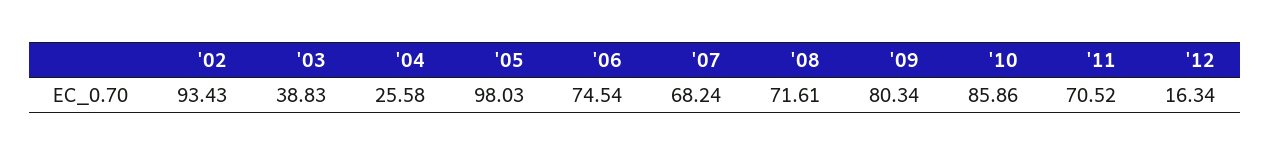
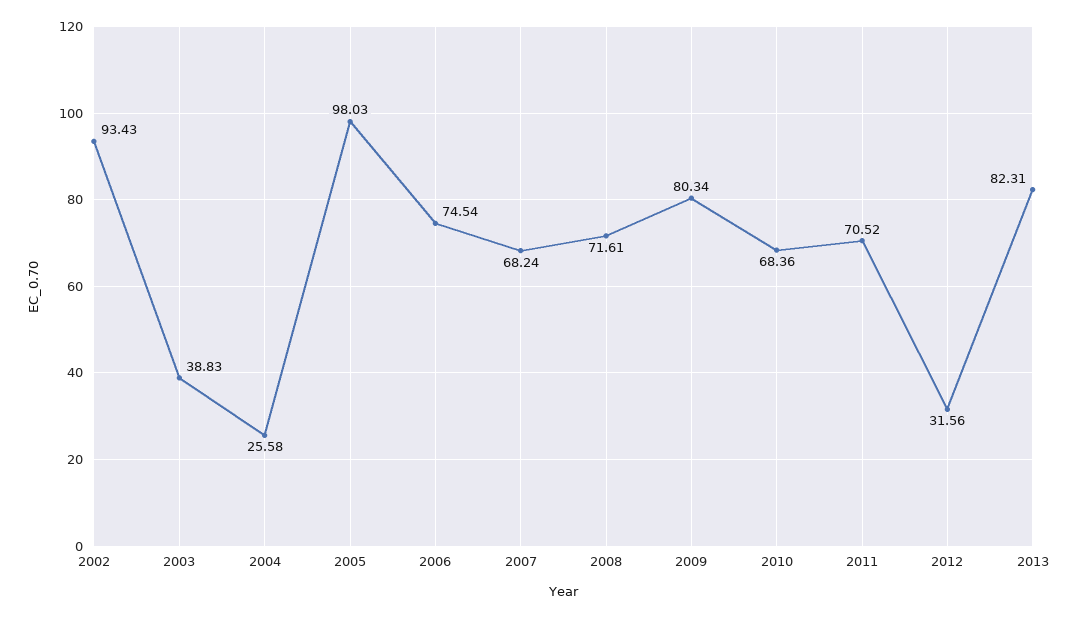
'10: 85.86 -> 68.36
'12: 16.34 -> 31.56
2013: none -> 82.31

